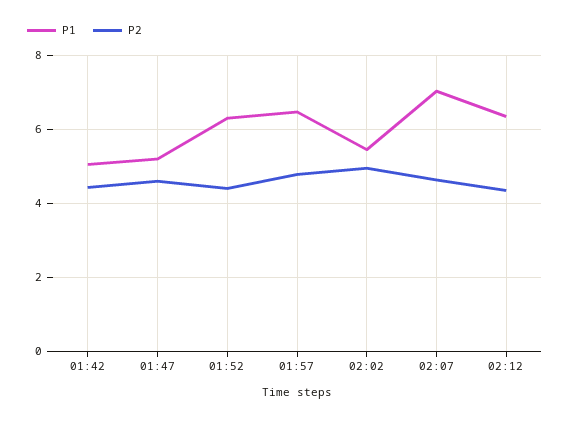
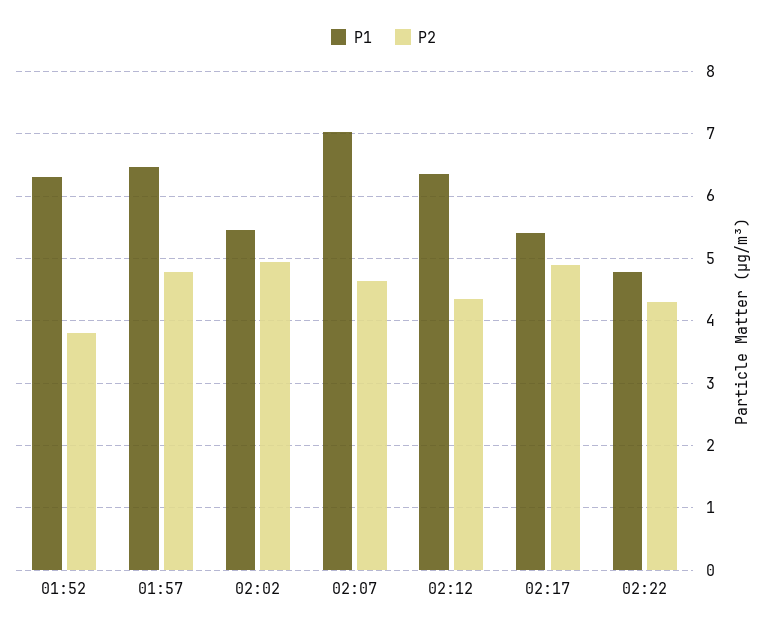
P1, 01:42: 5 -> none
P2, 01:42: 4.4 -> none
P1, 01:47: 5.2 -> none
P2, 01:47: 4.6 -> none
P2, 01:52: 4.4 -> 3.8
P1, 02:17: none -> 5.4
P2, 02:17: none -> 4.9
P1, 02:22: none -> 4.8
P2, 02:22: none -> 4.3

